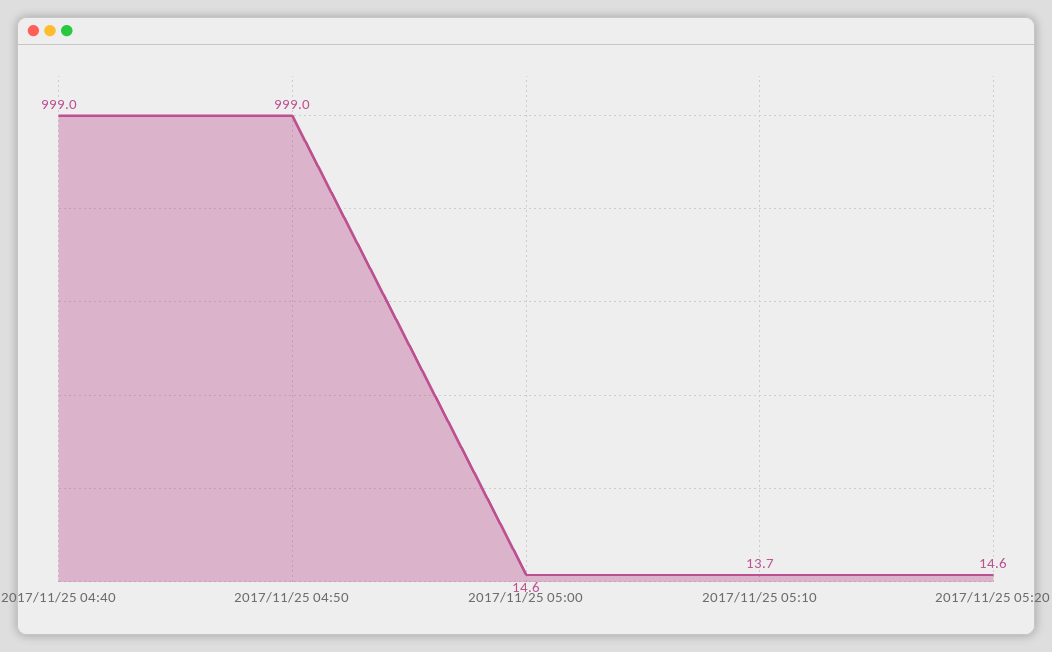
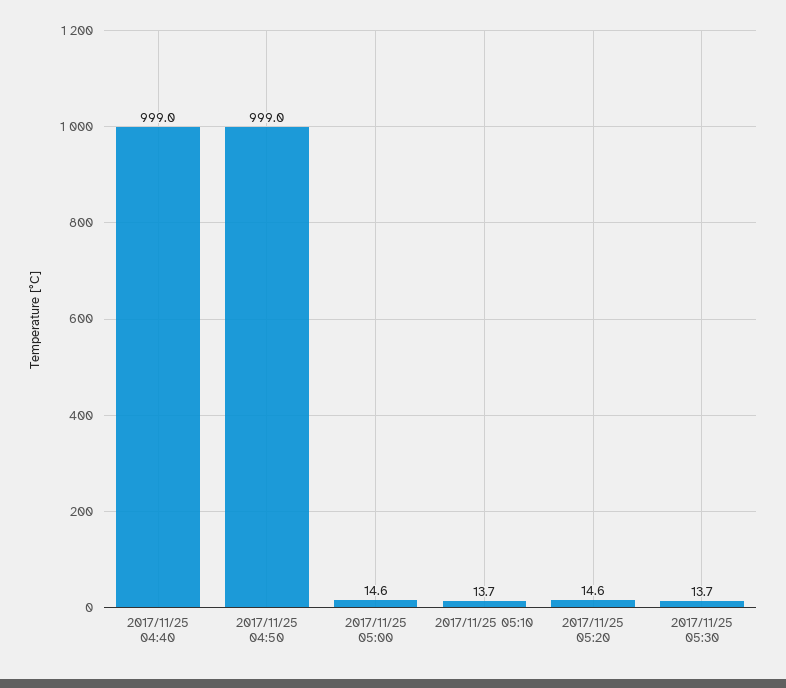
2017/11/25 05:30: none -> 13.7

